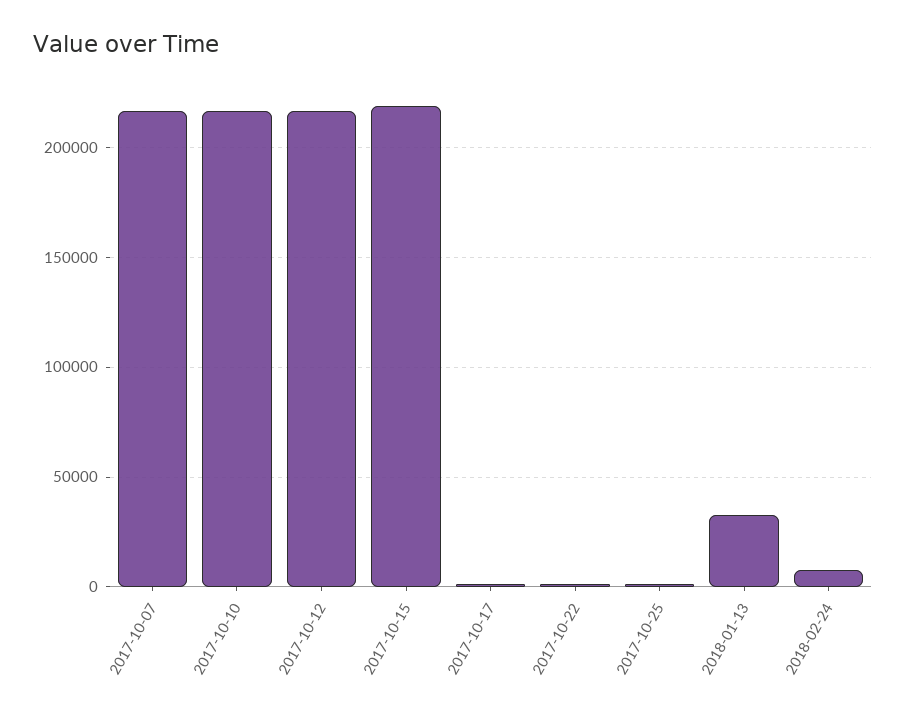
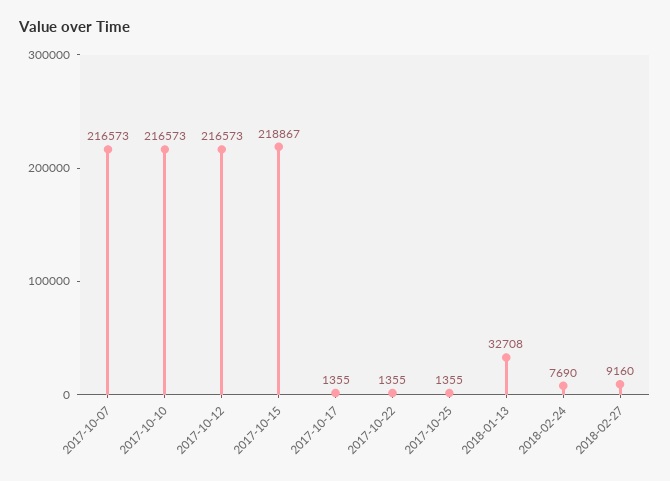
2018-02-27: none -> 9160

